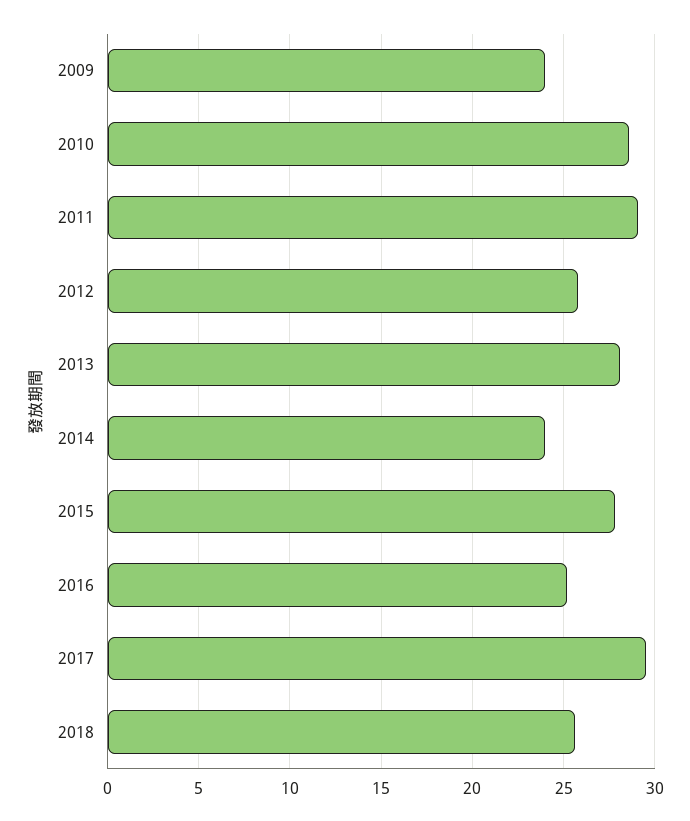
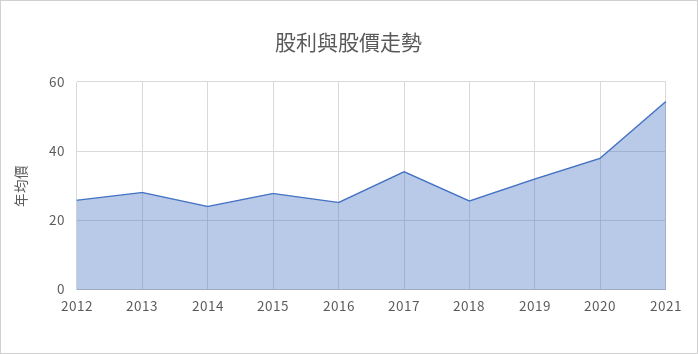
2009: 24 -> none
2010: 28.5 -> none
2011: 29 -> none
2017: 29.5 -> 34
2019: none -> 32
2020: none -> 38
2021: none -> 54

